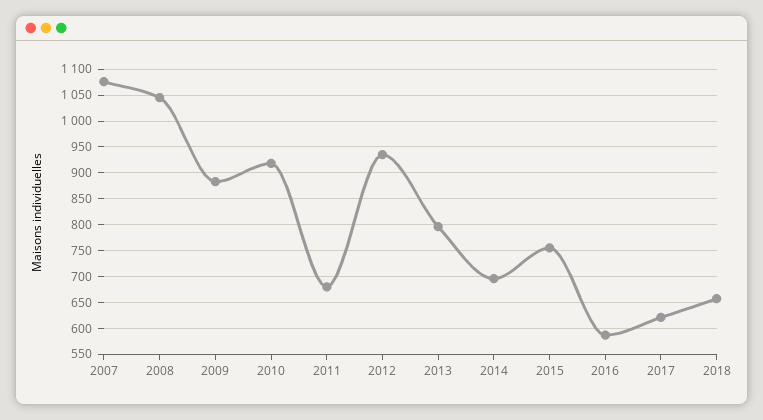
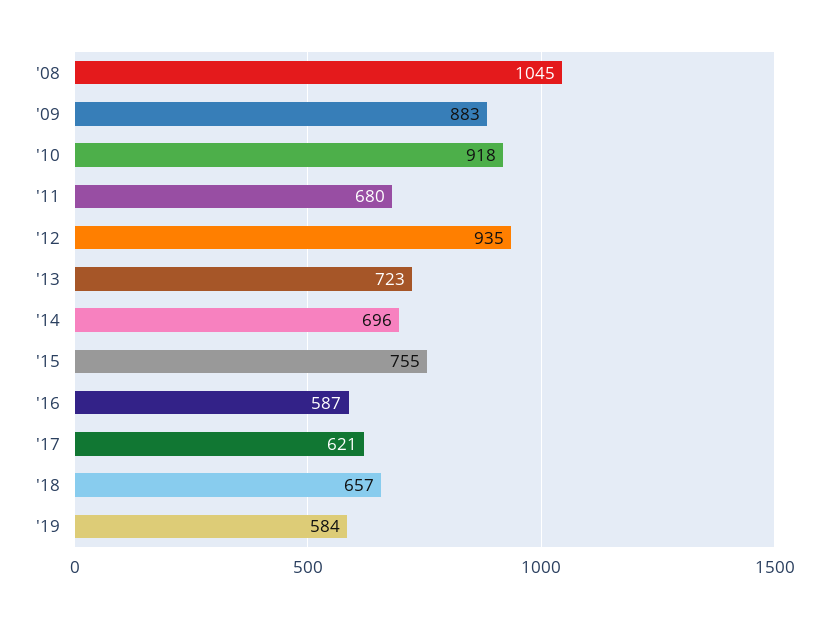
2007: 1075 -> none
2013: 800 -> 723
'19: none -> 584

